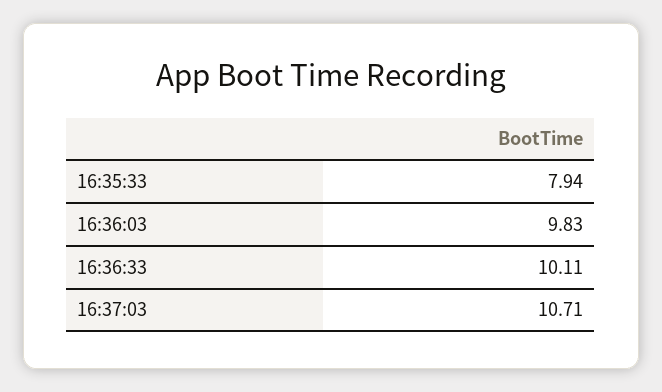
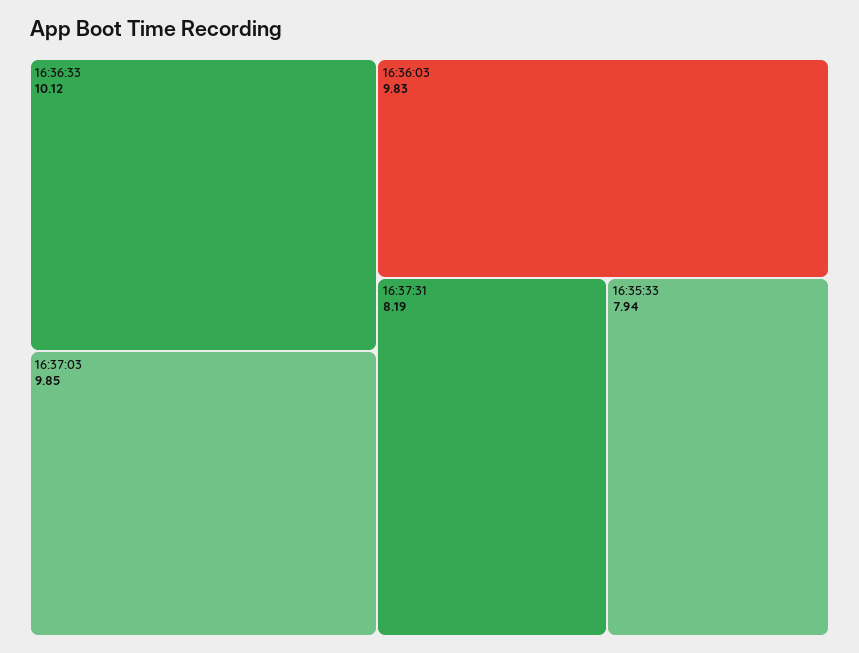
16:36:33: 10.11 -> 10.12
16:37:03: 10.71 -> 9.85
16:37:31: none -> 8.19

